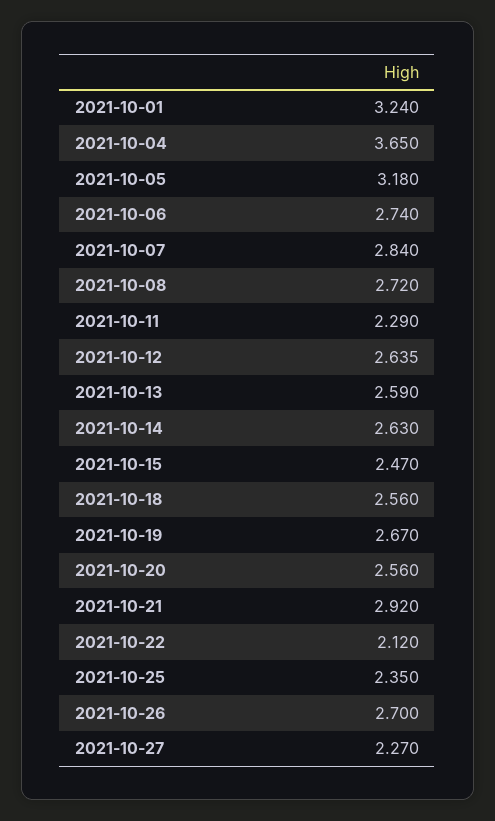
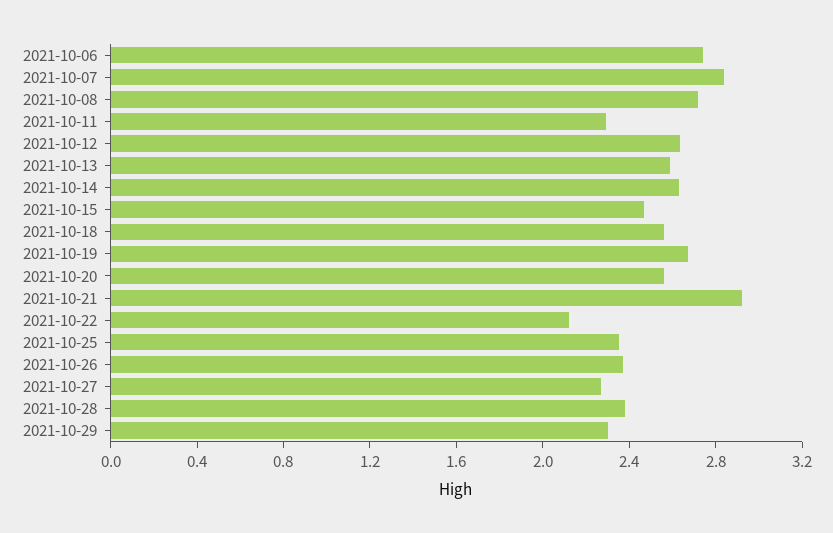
2021-10-01: 3.24 -> none
2021-10-04: 3.65 -> none
2021-10-05: 3.18 -> none
2021-10-26: 2.7 -> 2.4
2021-10-28: none -> 2.4
2021-10-29: none -> 2.3

